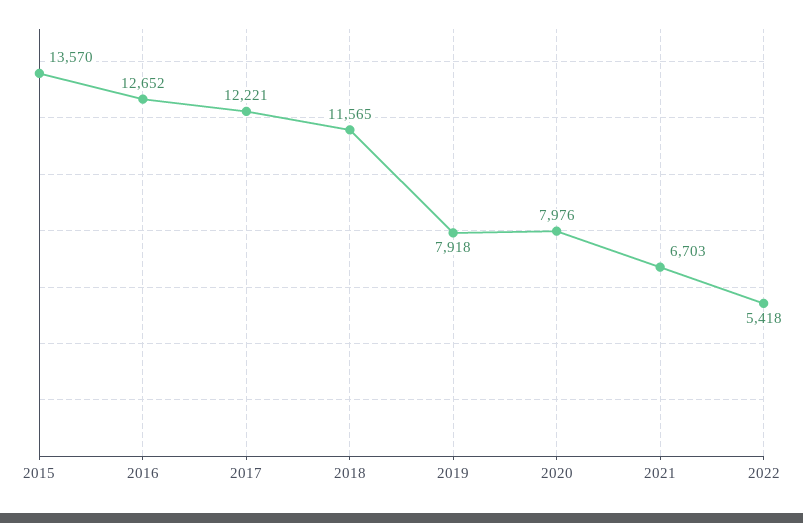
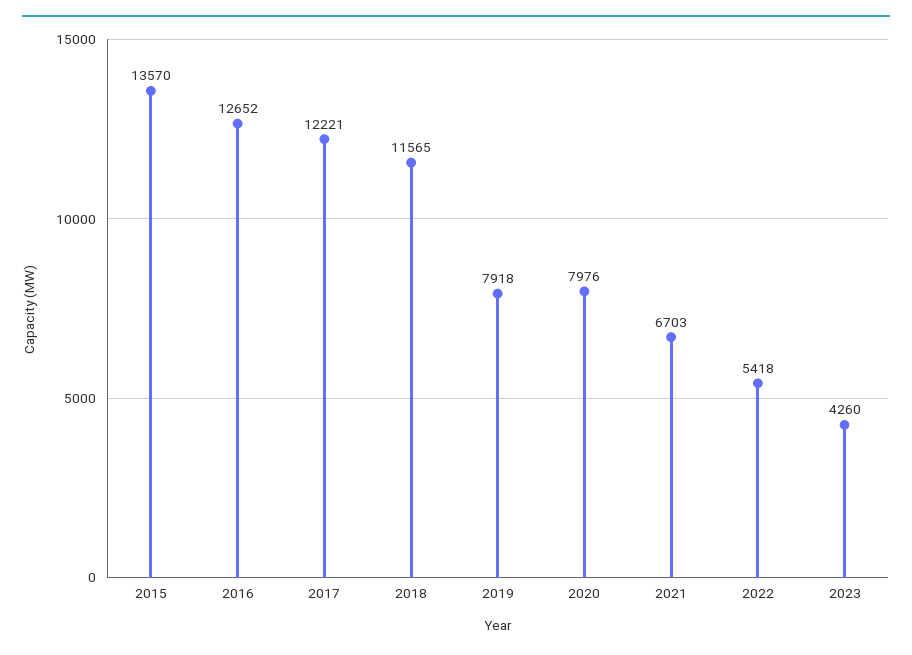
2023: none -> 4260

